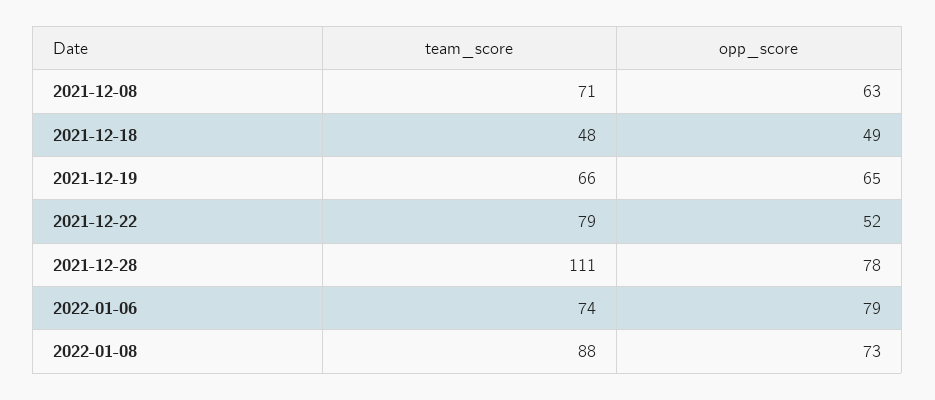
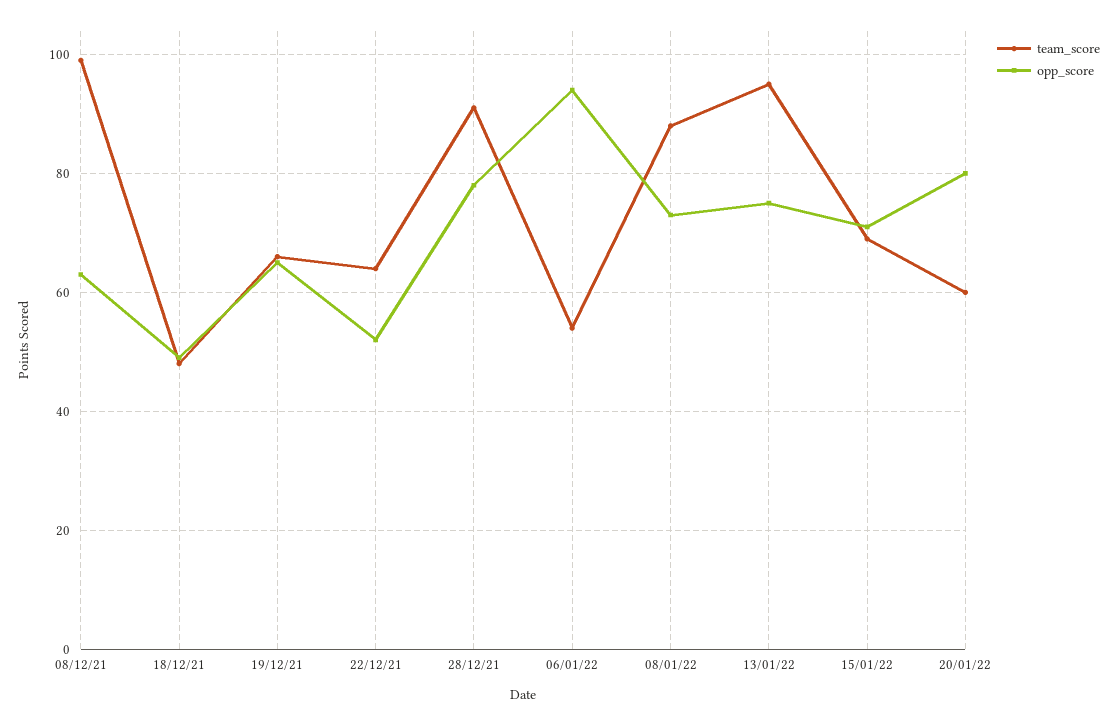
team_score, 2021-12-08: 71 -> 100
team_score, 2021-12-22: 79 -> 65
team_score, 2021-12-28: 111 -> 90
team_score, 2022-01-06: 74 -> 55
opp_score, 2022-01-06: 79 -> 95
team_score, 13/01/22: none -> 95
opp_score, 13/01/22: none -> 75
team_score, 15/01/22: none -> 70
opp_score, 15/01/22: none -> 70
team_score, 20/01/22: none -> 60
opp_score, 20/01/22: none -> 80

